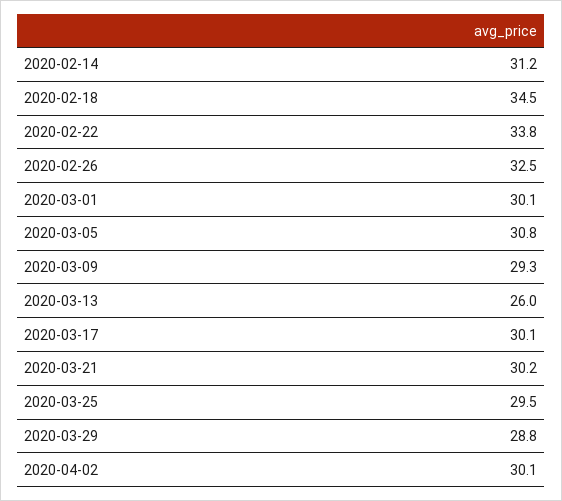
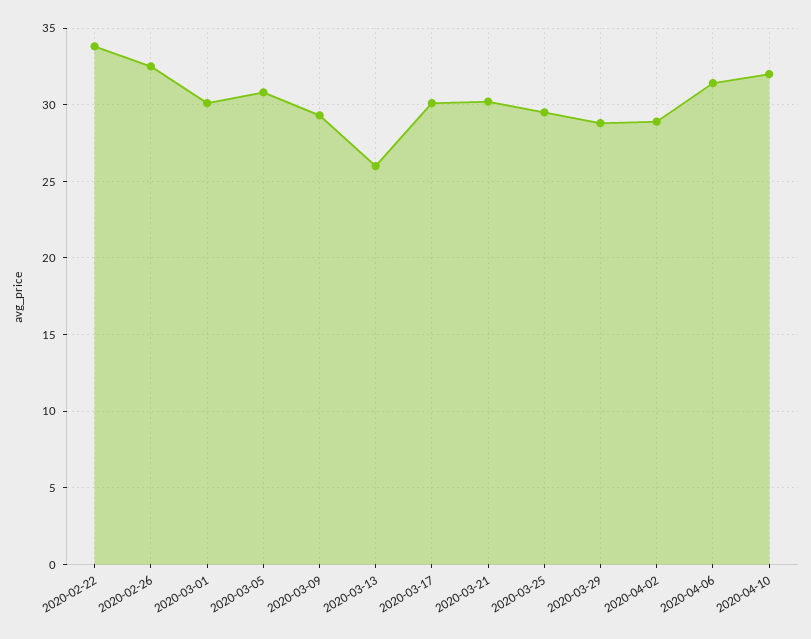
2020-02-14: 31.2 -> none
2020-02-18: 34.5 -> none
2020-04-02: 30.1 -> 29
2020-04-06: none -> 31.5
2020-04-10: none -> 32

